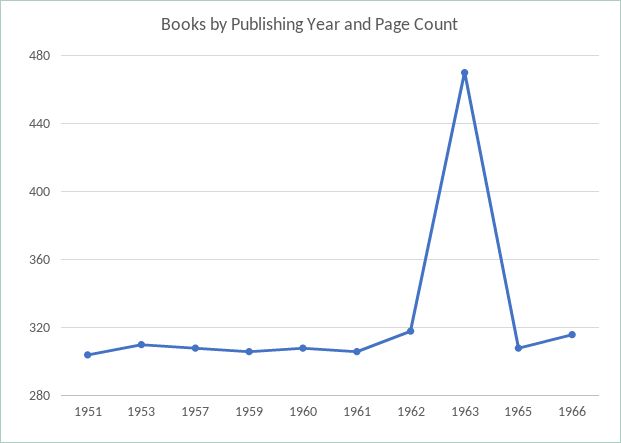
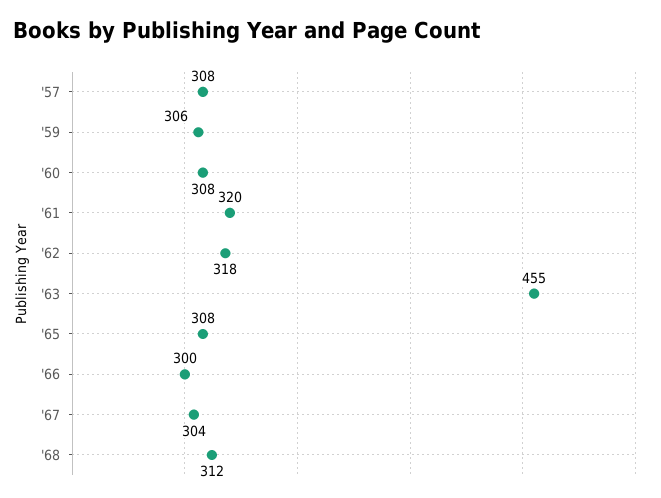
1951: 305 -> none
1953: 310 -> none
1961: 305 -> 320
1963: 470 -> 455
1966: 315 -> 300
'67: none -> 304
'68: none -> 312

